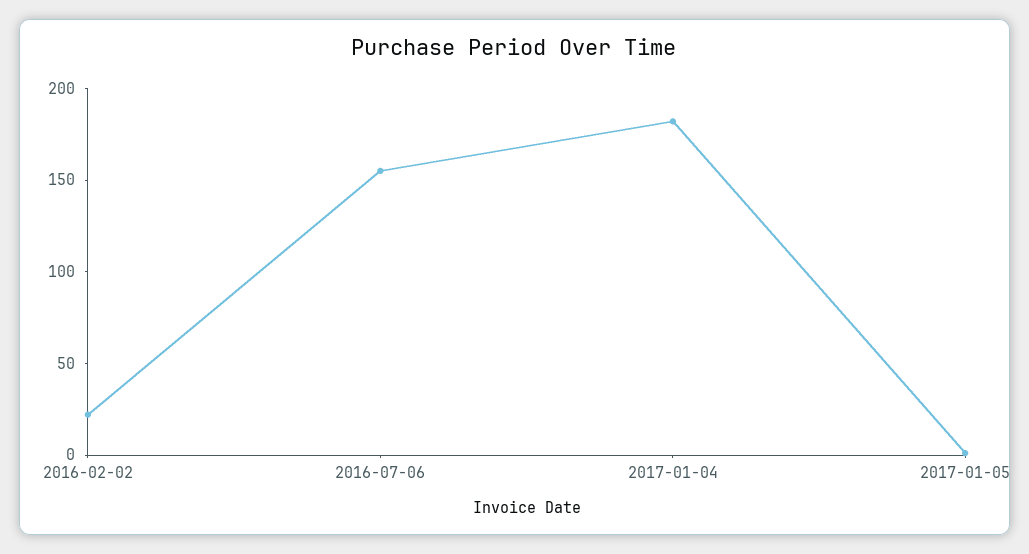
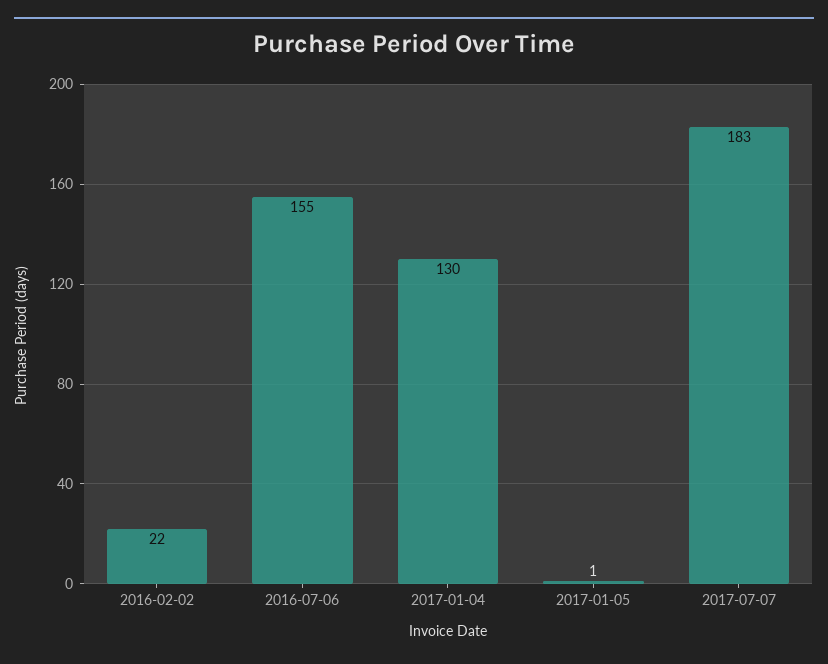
2017-01-04: 180 -> 130
2017-07-07: none -> 183

